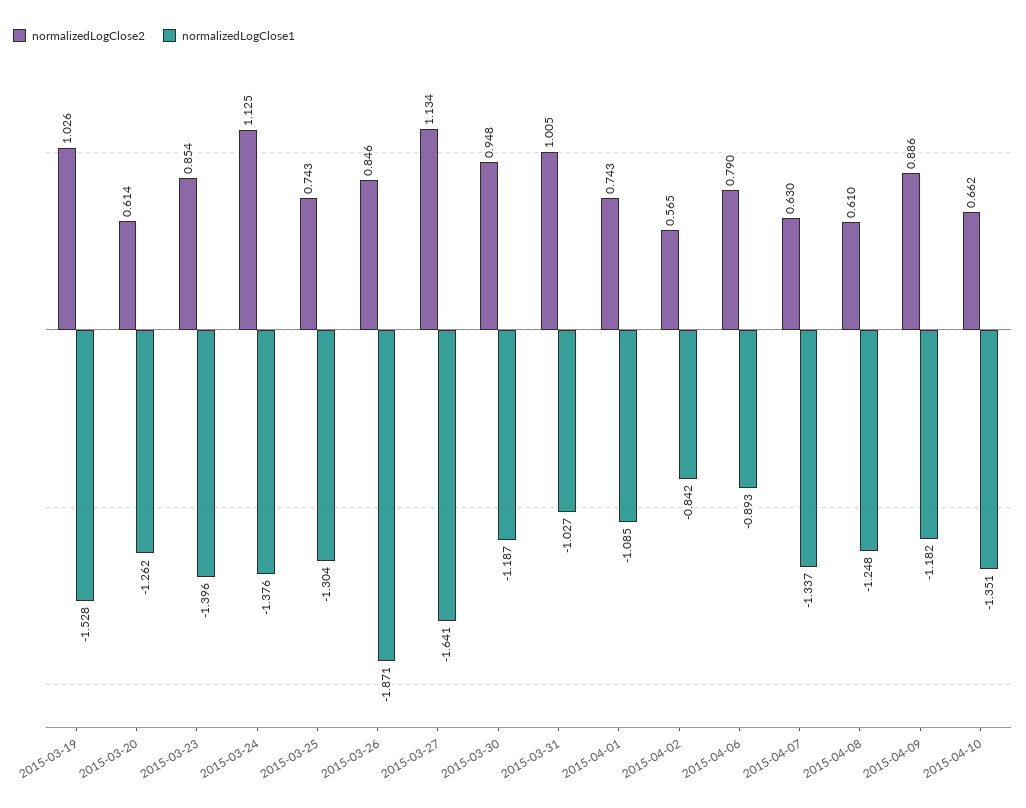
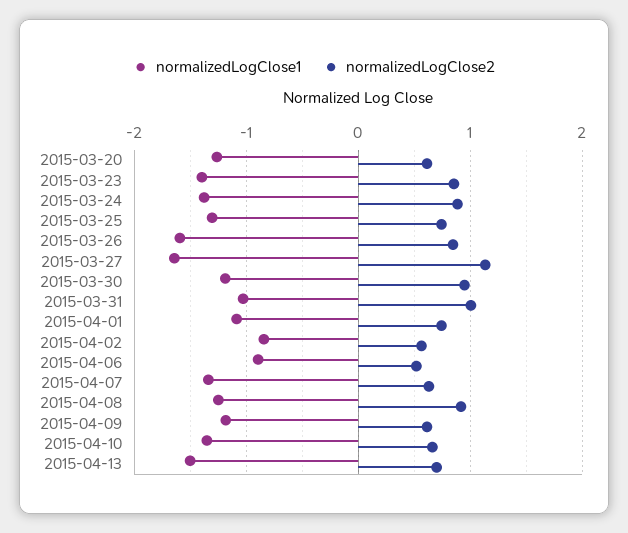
normalizedLogClose2, 2015-03-19: 1.026 -> none
normalizedLogClose1, 2015-03-19: -1.528 -> none
normalizedLogClose2, 2015-03-24: 1.125 -> 0.9
normalizedLogClose1, 2015-03-26: -1.871 -> -1.6
normalizedLogClose2, 2015-04-06: 0.79 -> 0.5
normalizedLogClose2, 2015-04-08: 0.61 -> 0.9
normalizedLogClose2, 2015-04-09: 0.886 -> 0.6
normalizedLogClose1, 2015-04-13: none -> -1.5
normalizedLogClose2, 2015-04-13: none -> 0.7

